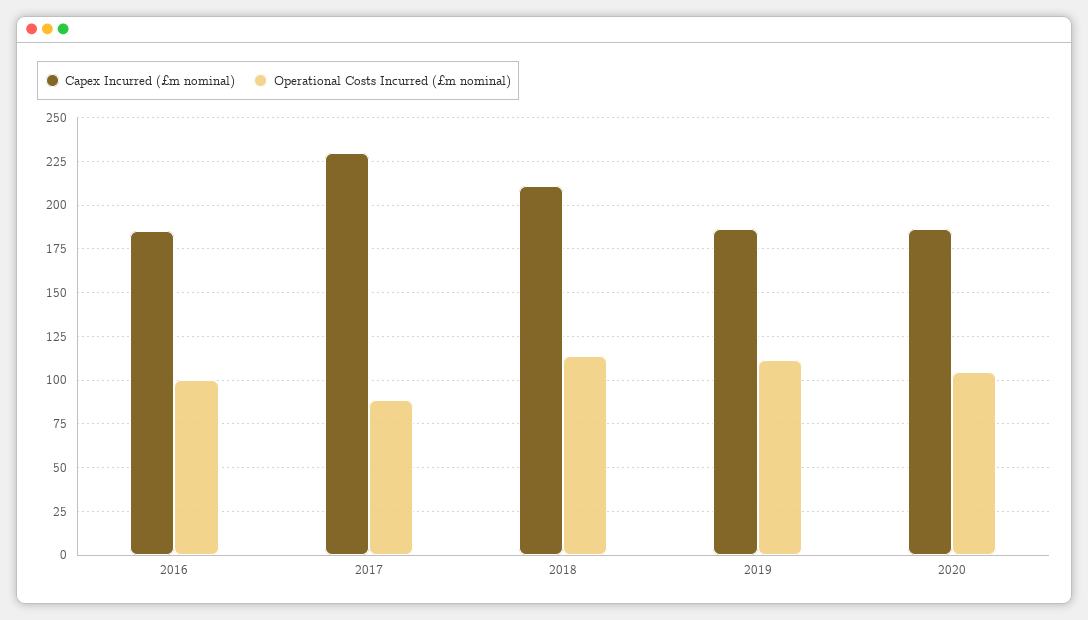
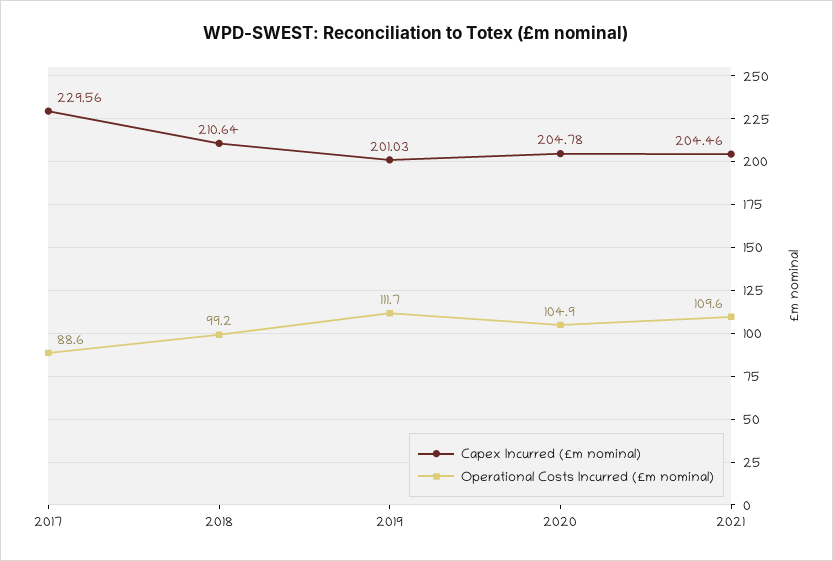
Capex Incurred (£m nominal), 2016: 185 -> none
Operational Costs Incurred (£m nominal), 2016: 100 -> none
Operational Costs Incurred (£m nominal), 2018: 115 -> 99.2
Capex Incurred (£m nominal), 2019: 185 -> 201.03
Capex Incurred (£m nominal), 2020: 185 -> 204.78
Capex Incurred (£m nominal), 2021: none -> 204.46
Operational Costs Incurred (£m nominal), 2021: none -> 109.6

